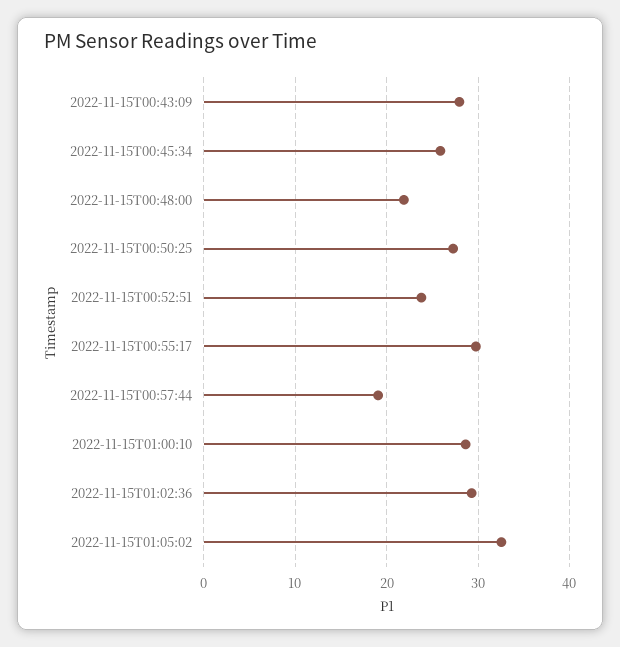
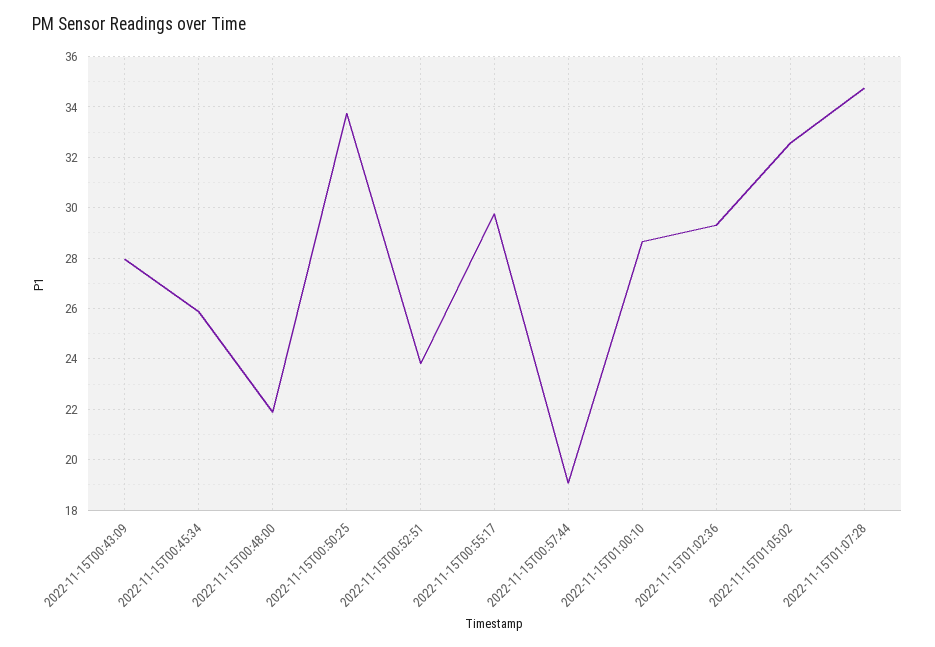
2022-11-15T00:50:25: 27 -> 33.75
2022-11-15T01:07:28: none -> 34.75

